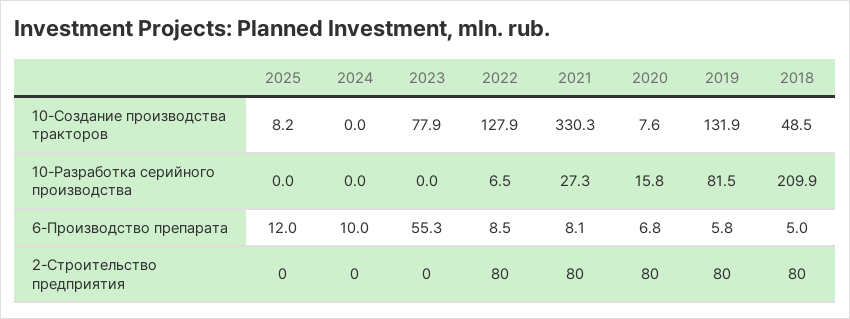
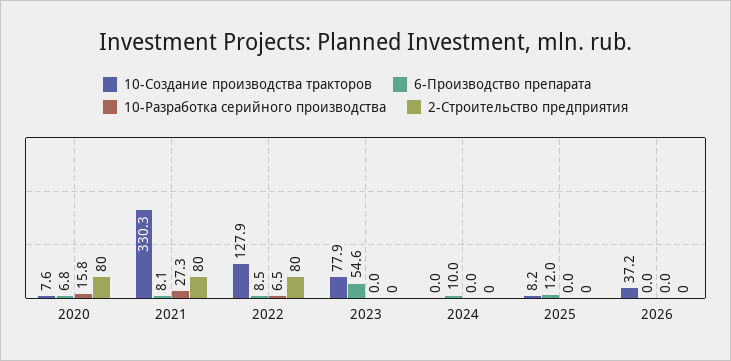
10-Создание производства тракторов, 2019: 131.9 -> none
10-Создание производства тракторов, 2018: 48.5 -> none
10-Разработка серийного производства, 2019: 81.5 -> none
10-Разработка серийного производства, 2018: 209.9 -> none
6-Производство препарата, 2023: 55.3 -> 54.6
6-Производство препарата, 2019: 5.8 -> none
6-Производство препарата, 2018: 5 -> none
2-Строительство предприятия, 2019: 80 -> none
2-Строительство предприятия, 2018: 80 -> none
10-Создание производства тракторов, 2026: none -> 37.2
6-Производство препарата, 2026: none -> 0
10-Разработка серийного производства, 2026: none -> 0
2-Строительство предприятия, 2026: none -> 0

